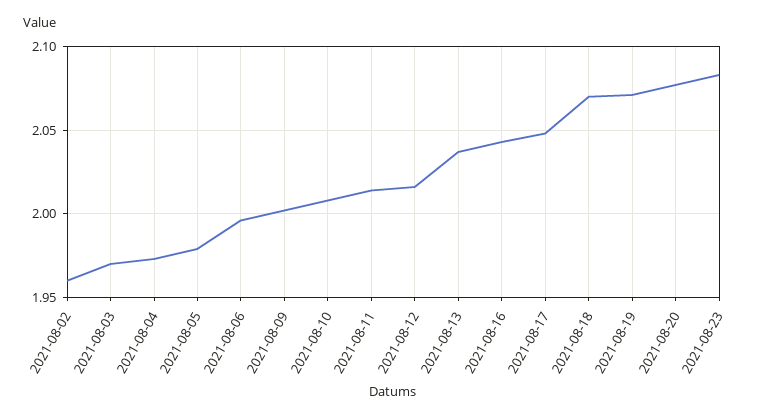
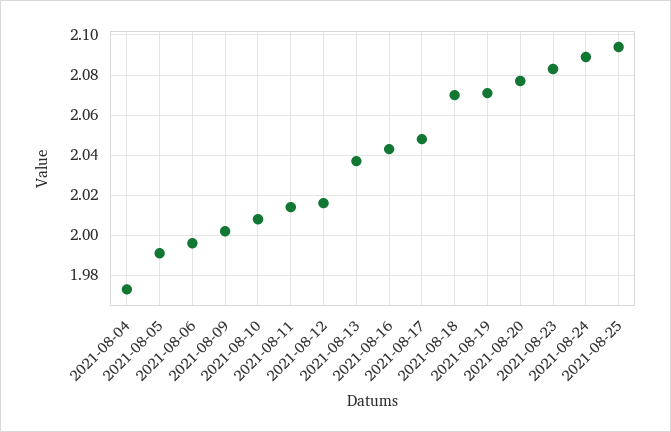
2021-08-02: 1.96 -> none
2021-08-03: 1.97 -> none
2021-08-05: 1.98 -> 1.99
2021-08-24: none -> 2.09
2021-08-25: none -> 2.095

